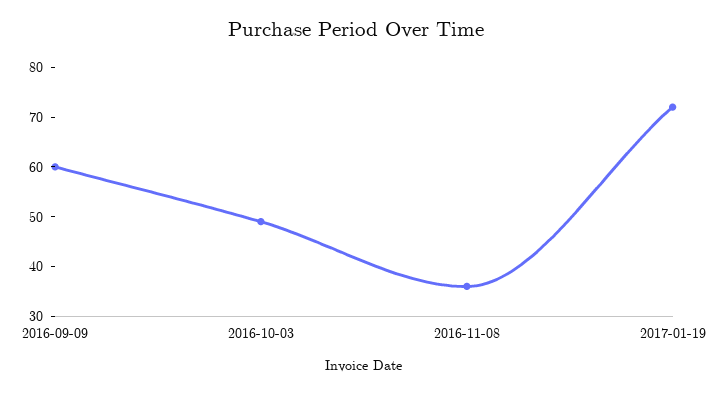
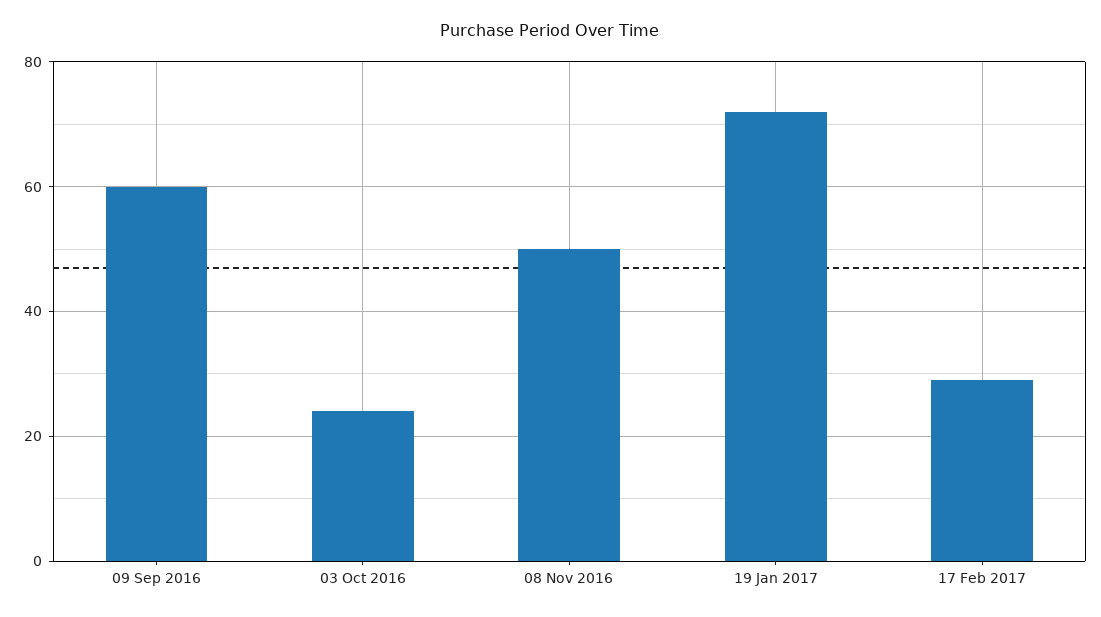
2016-10-03: 50 -> 25
2016-11-08: 35 -> 50
17 Feb 2017: none -> 30

